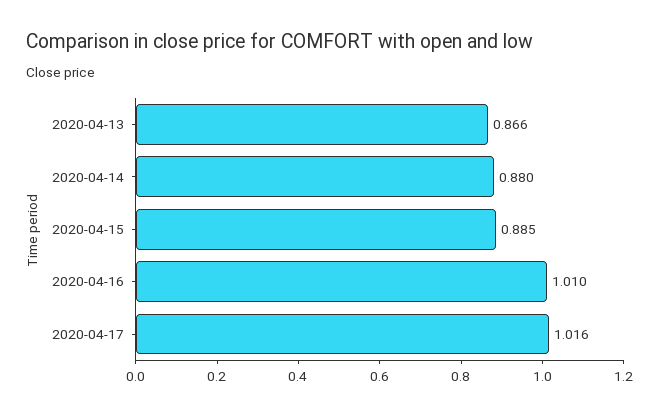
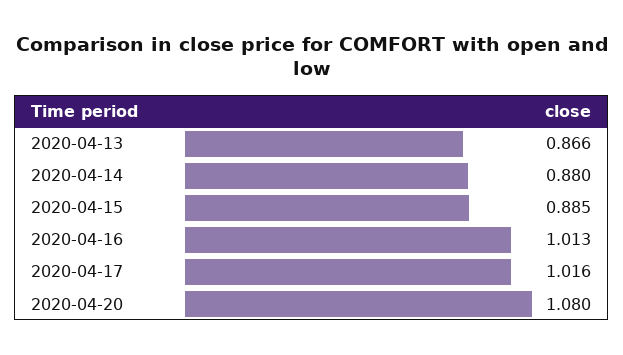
2020-04-16: 1.01 -> 1.013
2020-04-20: none -> 1.08

